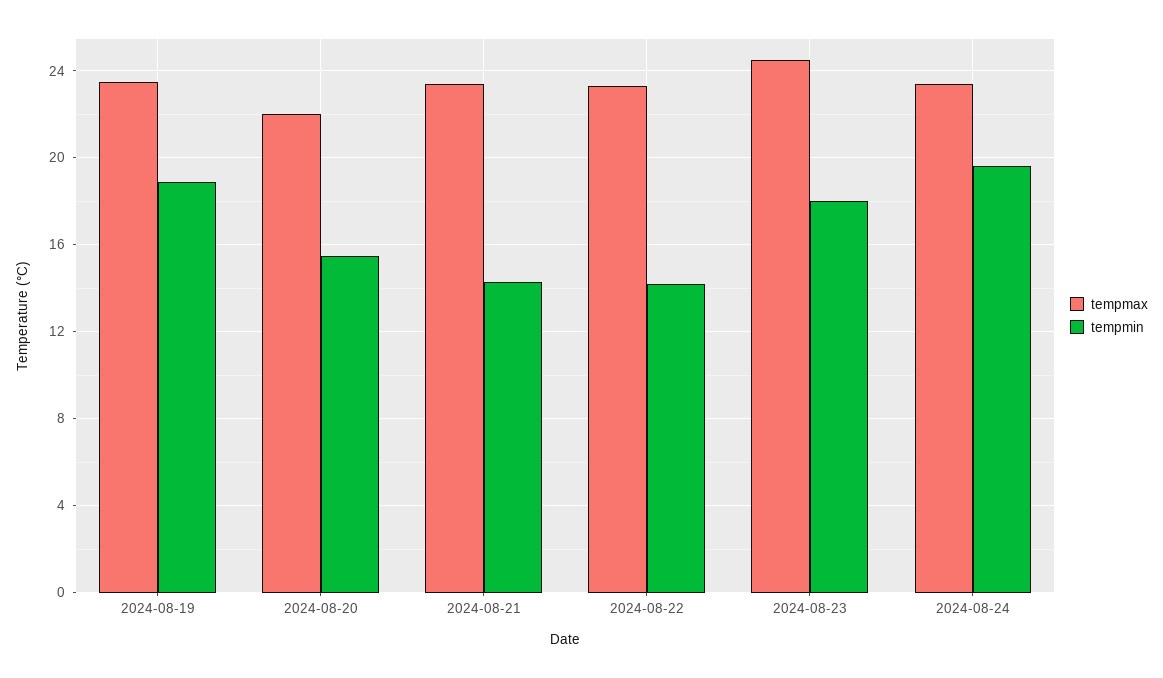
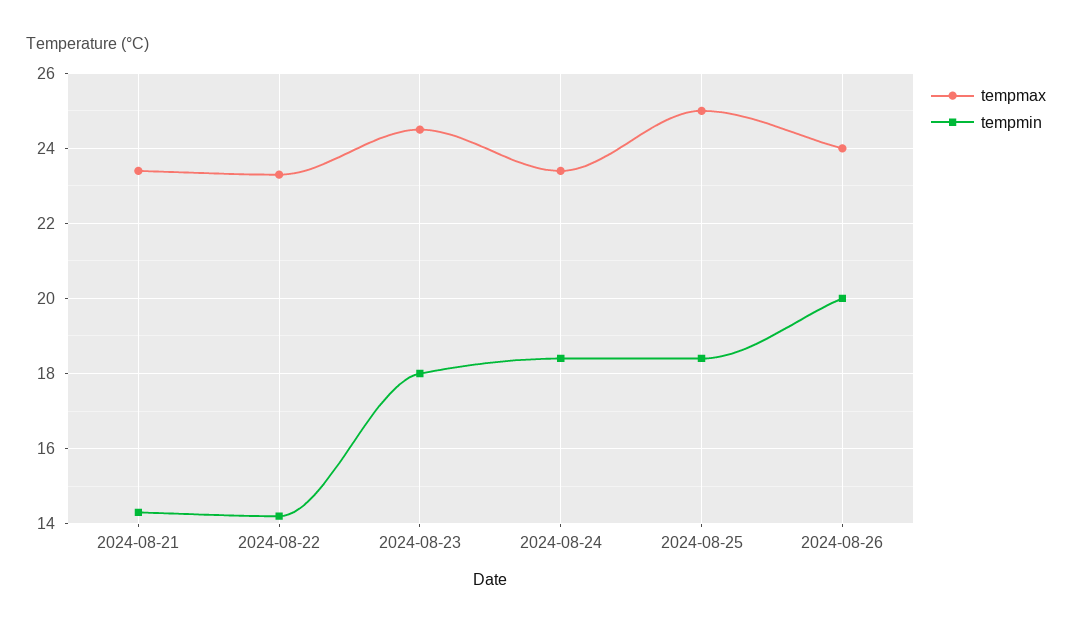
tempmax, 2024-08-19: 23.5 -> none
tempmin, 2024-08-19: 19 -> none
tempmax, 2024-08-20: 22 -> none
tempmin, 2024-08-20: 15.5 -> none
tempmin, 2024-08-24: 19.5 -> 18.5
tempmax, 2024-08-25: none -> 25
tempmin, 2024-08-25: none -> 18.5
tempmax, 2024-08-26: none -> 24
tempmin, 2024-08-26: none -> 20

